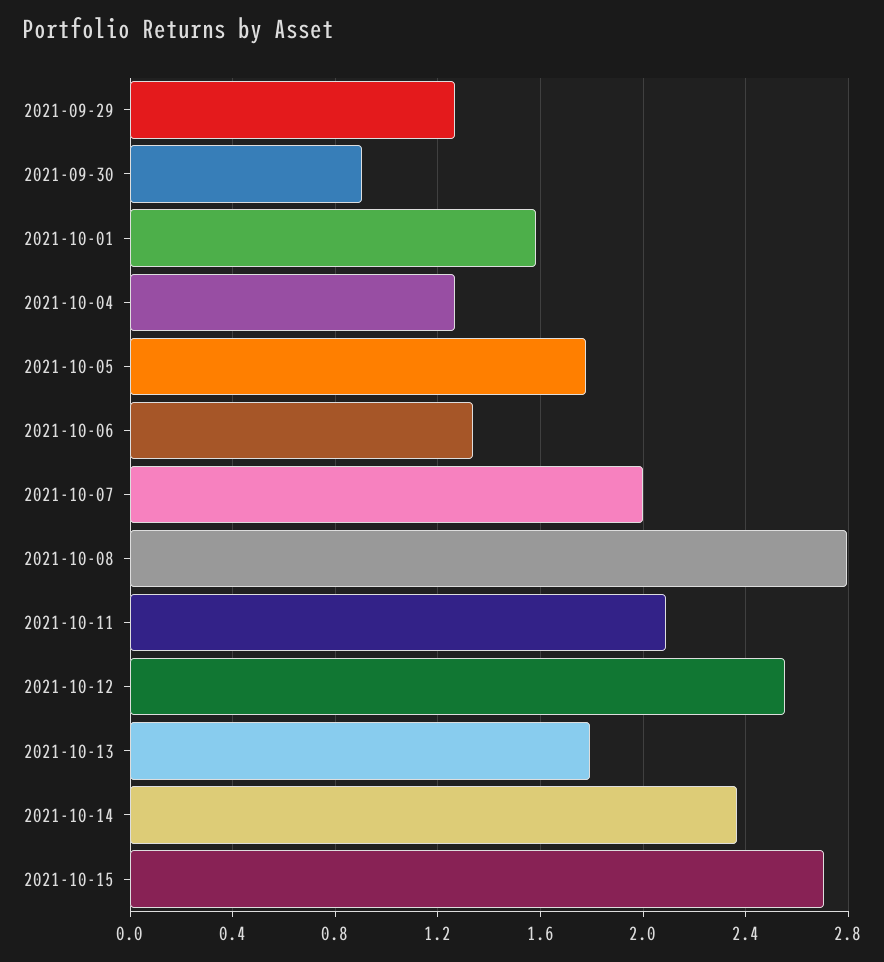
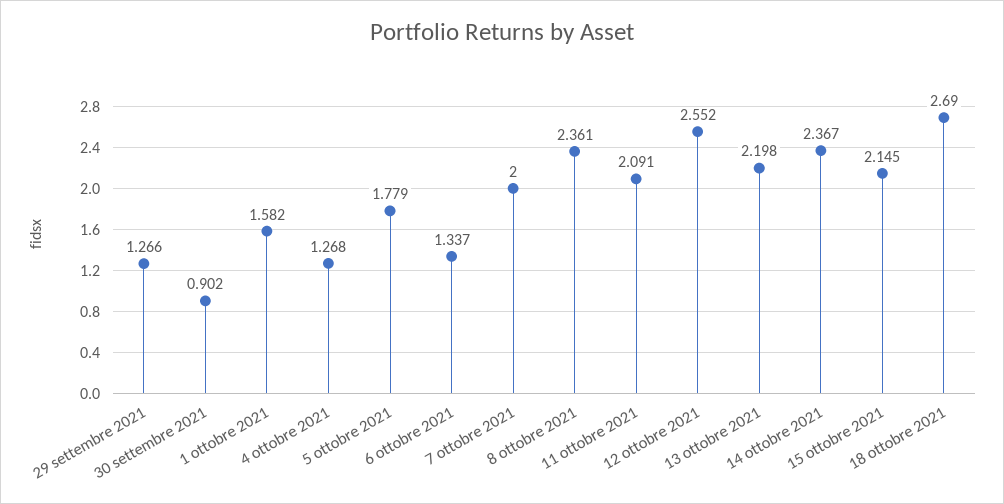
2021-10-08: 2.8 -> 2.361
2021-10-13: 1.8 -> 2.198
2021-10-15: 2.7 -> 2.145
18 ottobre 2021: none -> 2.69

